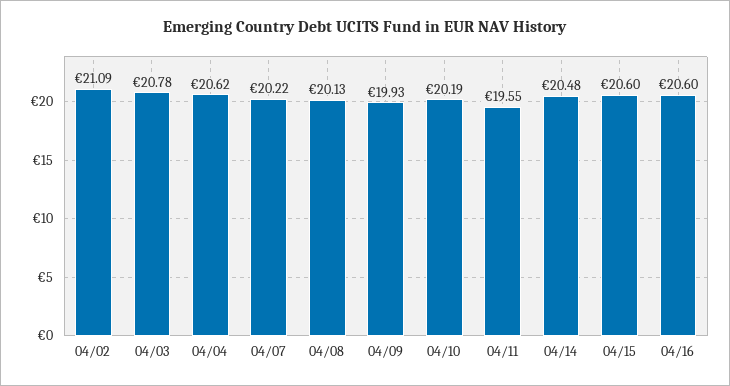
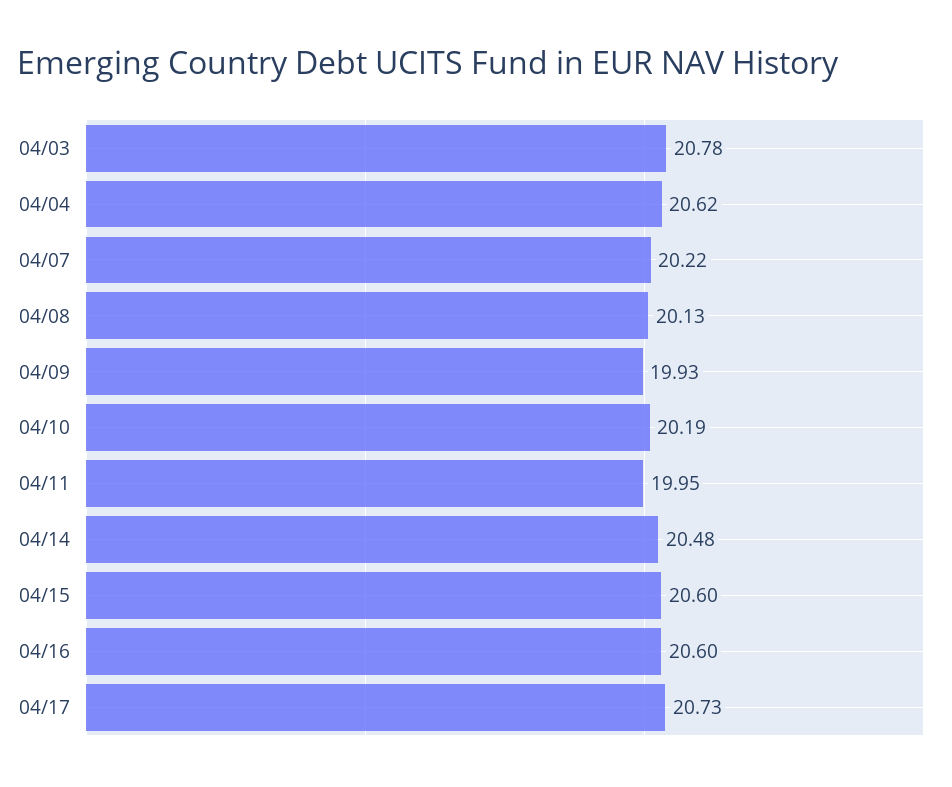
04/02: 21.09 -> none
04/11: 19.55 -> 19.95
04/17: none -> 20.73

